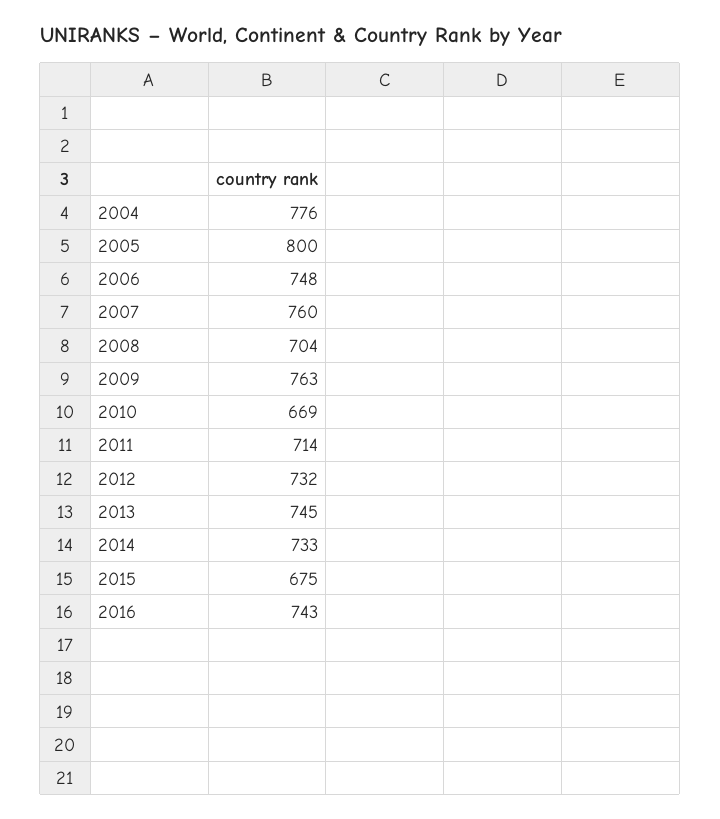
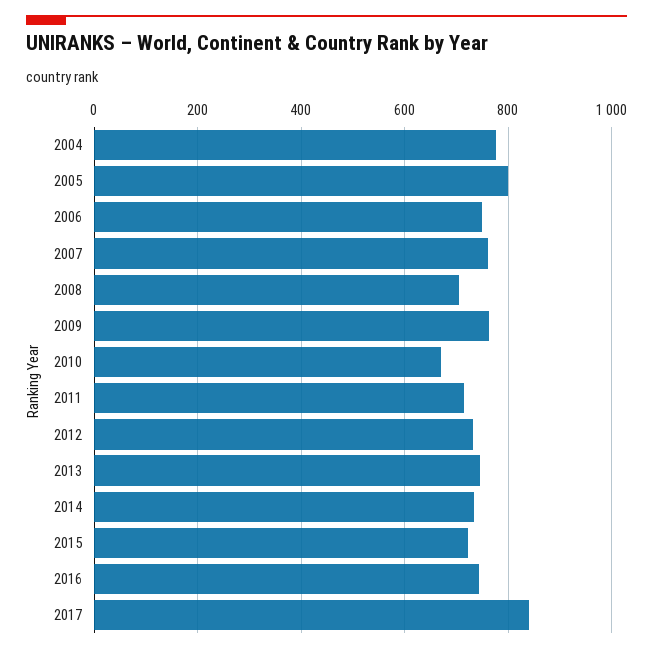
2015: 675 -> 720
2017: none -> 840

